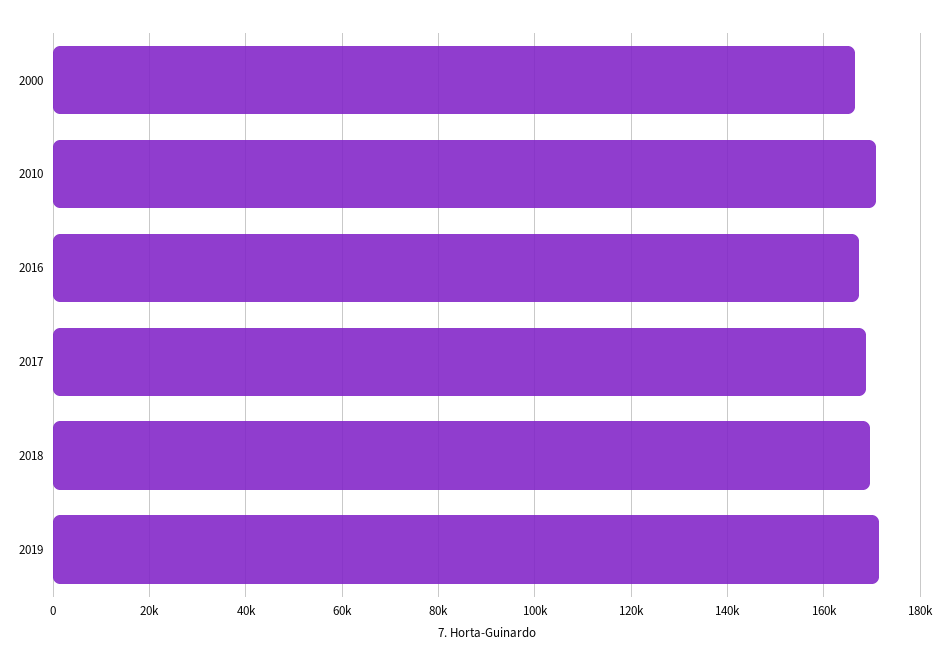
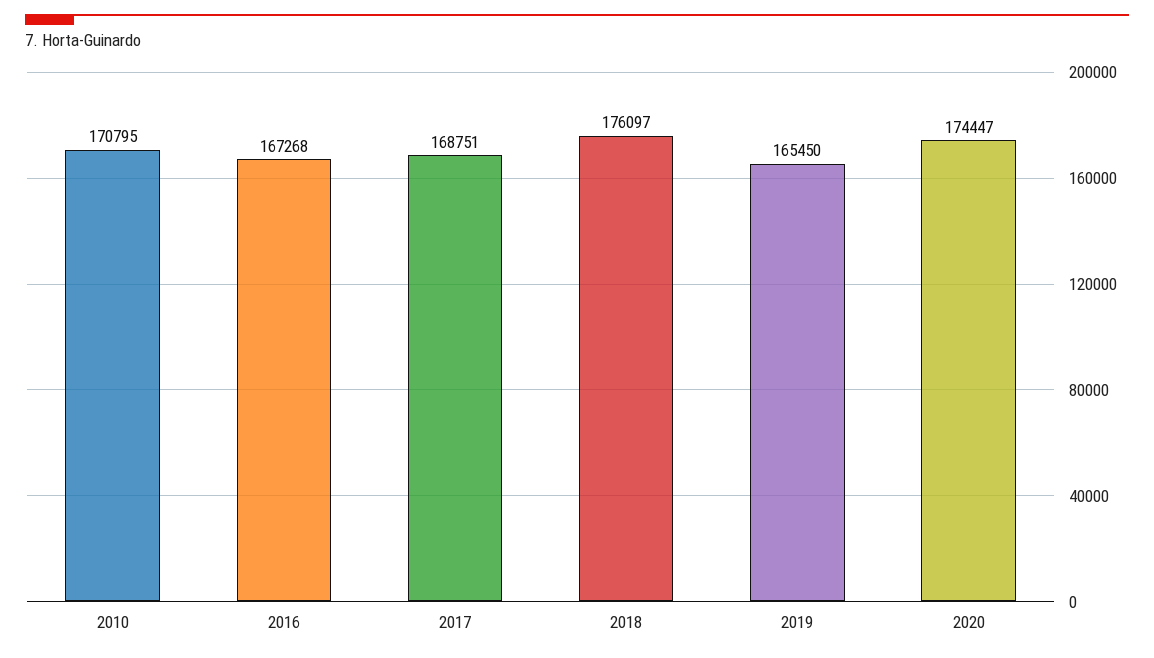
2000: 166000 -> none
2018: 170000 -> 176097
2019: 172000 -> 165450
2020: none -> 174447

